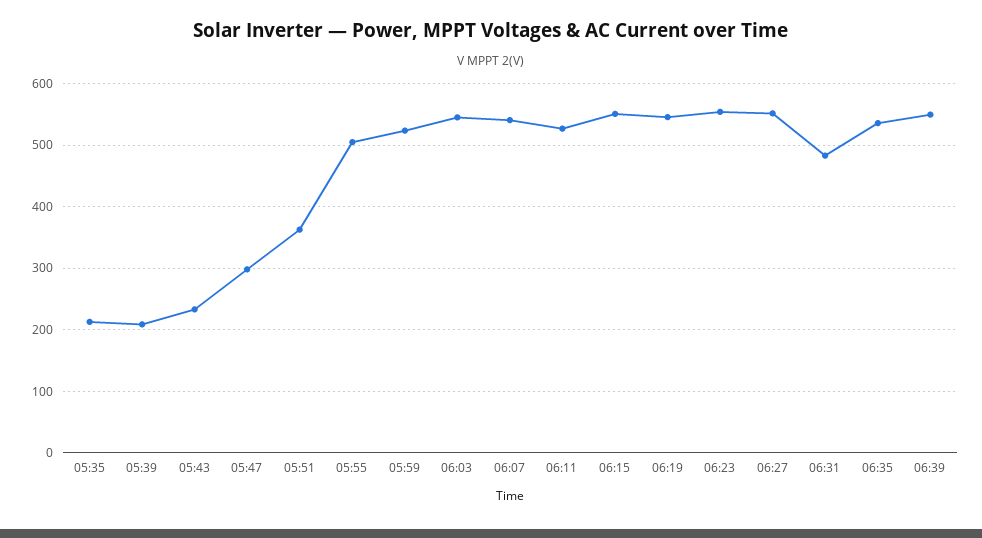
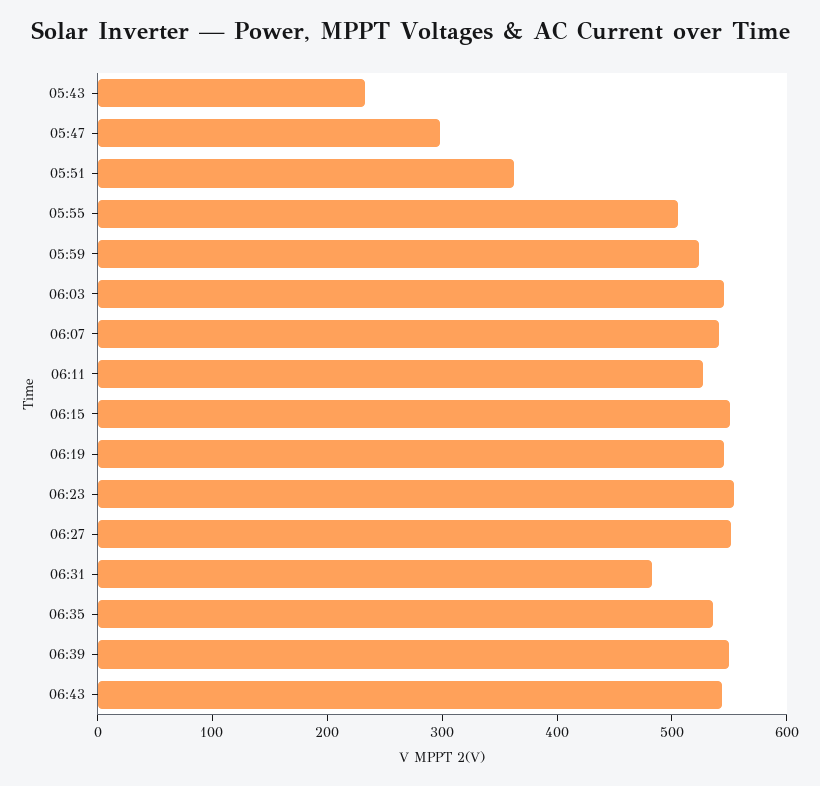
05:35: 210 -> none
05:39: 210 -> none
06:43: none -> 540

